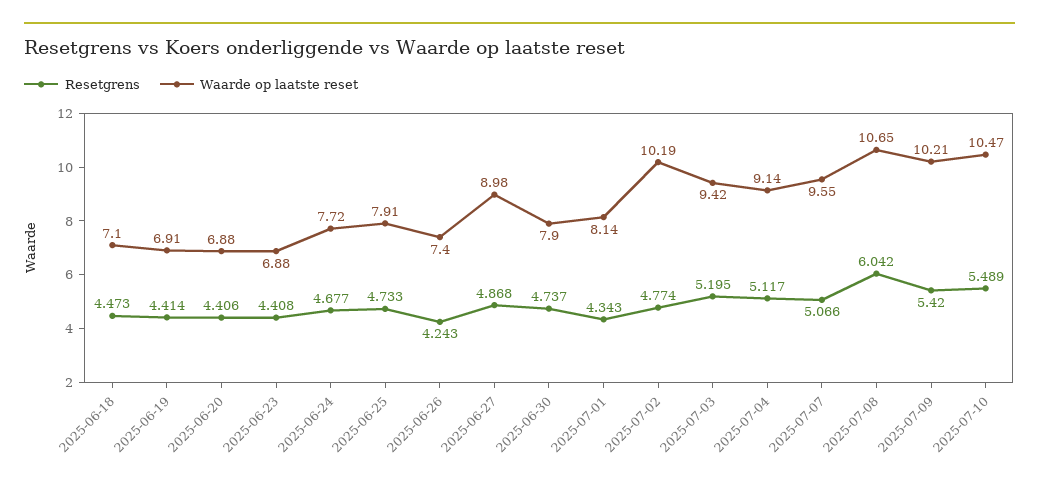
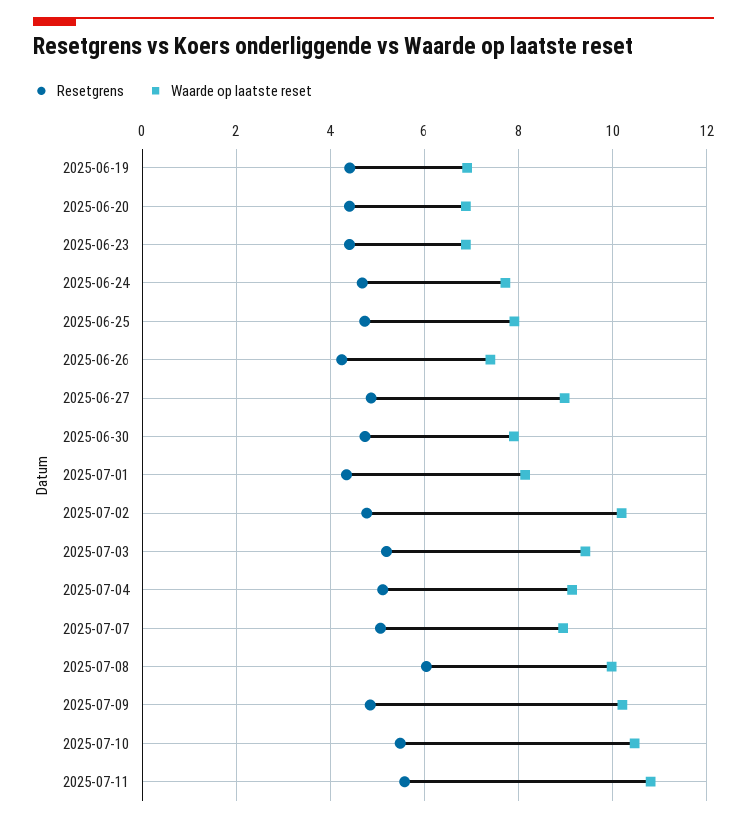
Resetgrens, 2025-06-18: 4.473 -> none
Waarde op laatste reset, 2025-06-18: 7.1 -> none
Waarde op laatste reset, 2025-07-07: 9.55 -> 9
Waarde op laatste reset, 2025-07-08: 10.65 -> 10
Resetgrens, 2025-07-09: 5.42 -> 4.8
Resetgrens, 2025-07-11: none -> 5.6
Waarde op laatste reset, 2025-07-11: none -> 10.8

